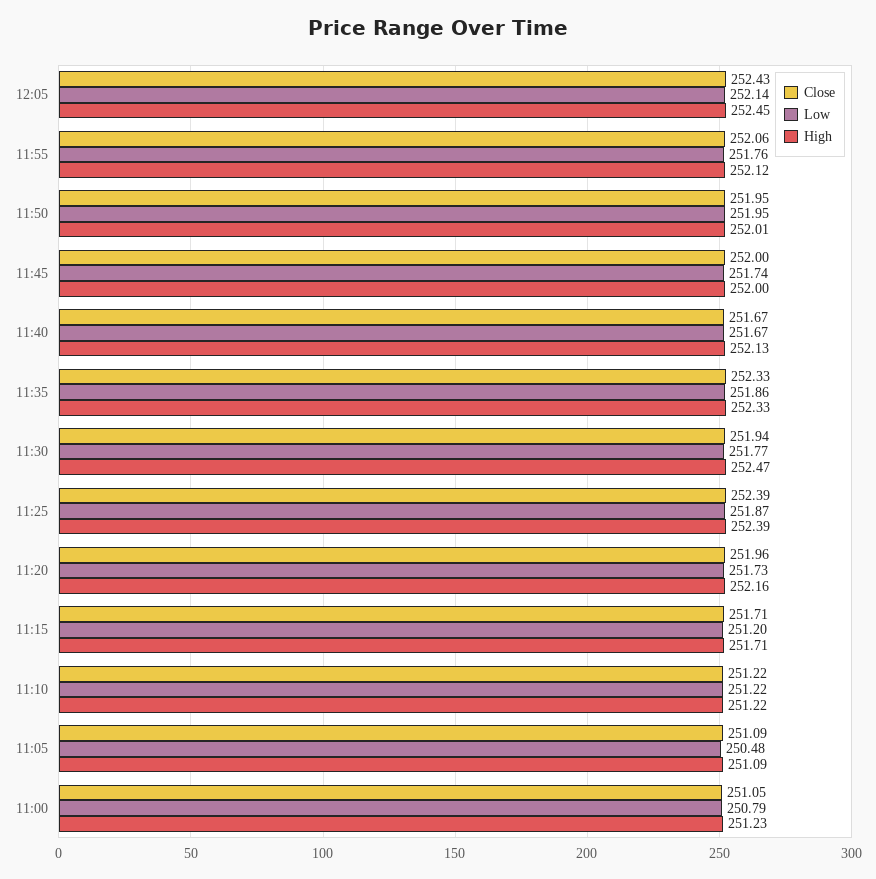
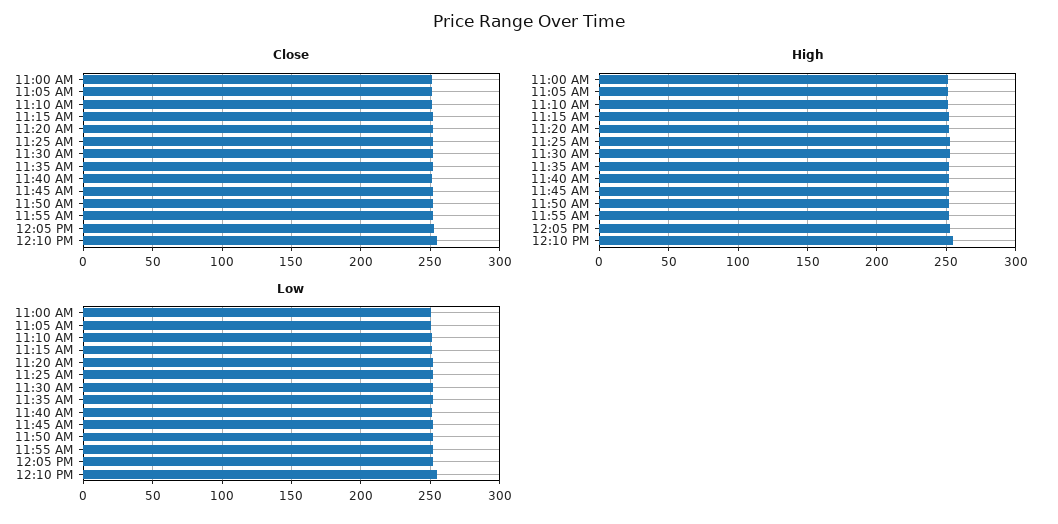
Close, 12:10 PM: none -> 255
High, 12:10 PM: none -> 255
Low, 12:10 PM: none -> 255

